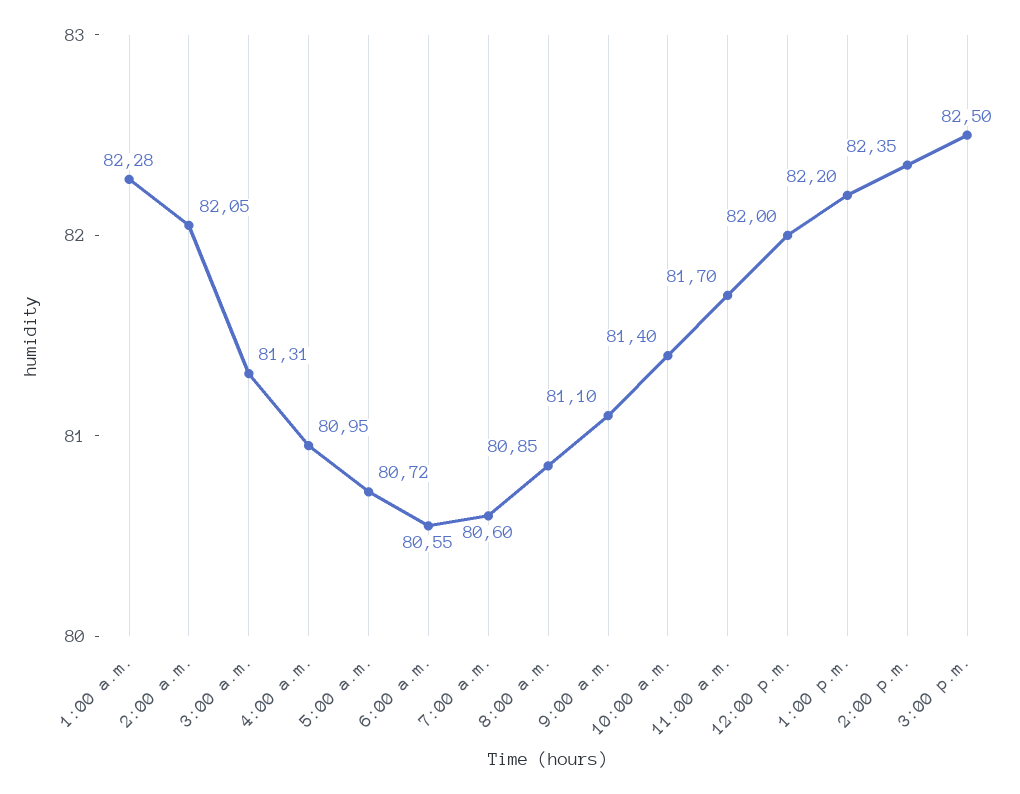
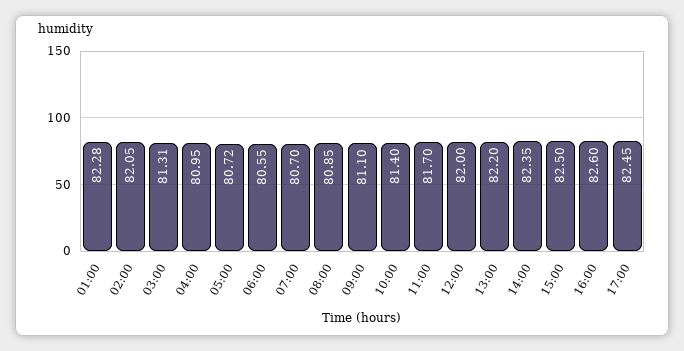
7:00 a.m.: 80.6 -> 80.7
16:00: none -> 82.6
17:00: none -> 82.45

